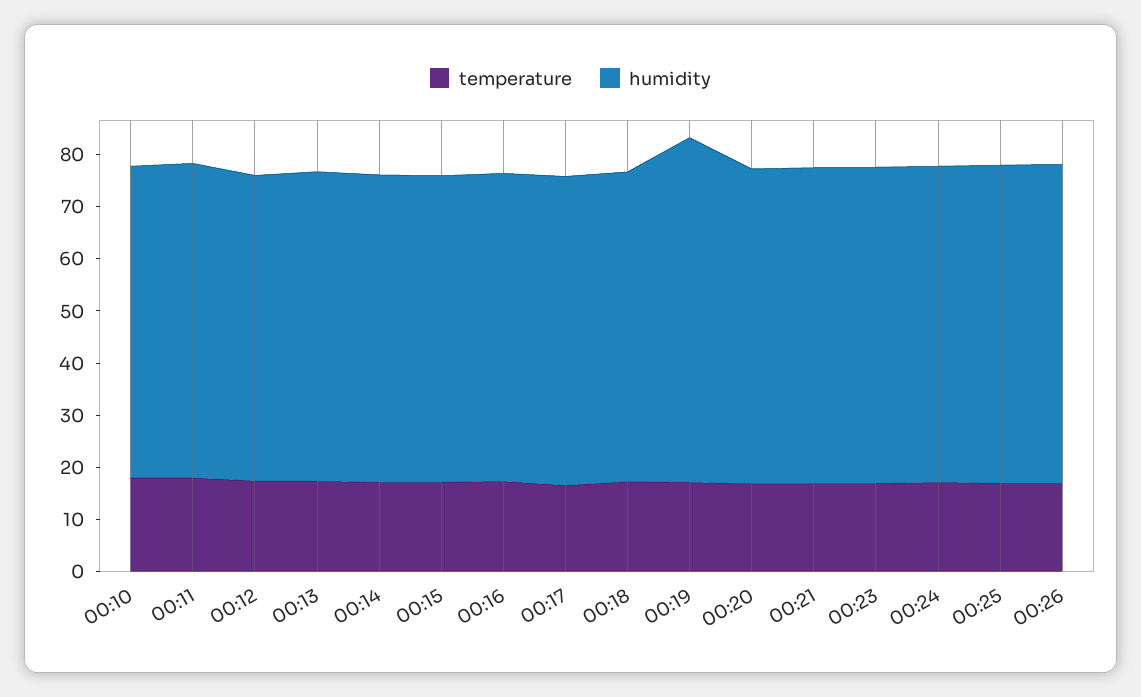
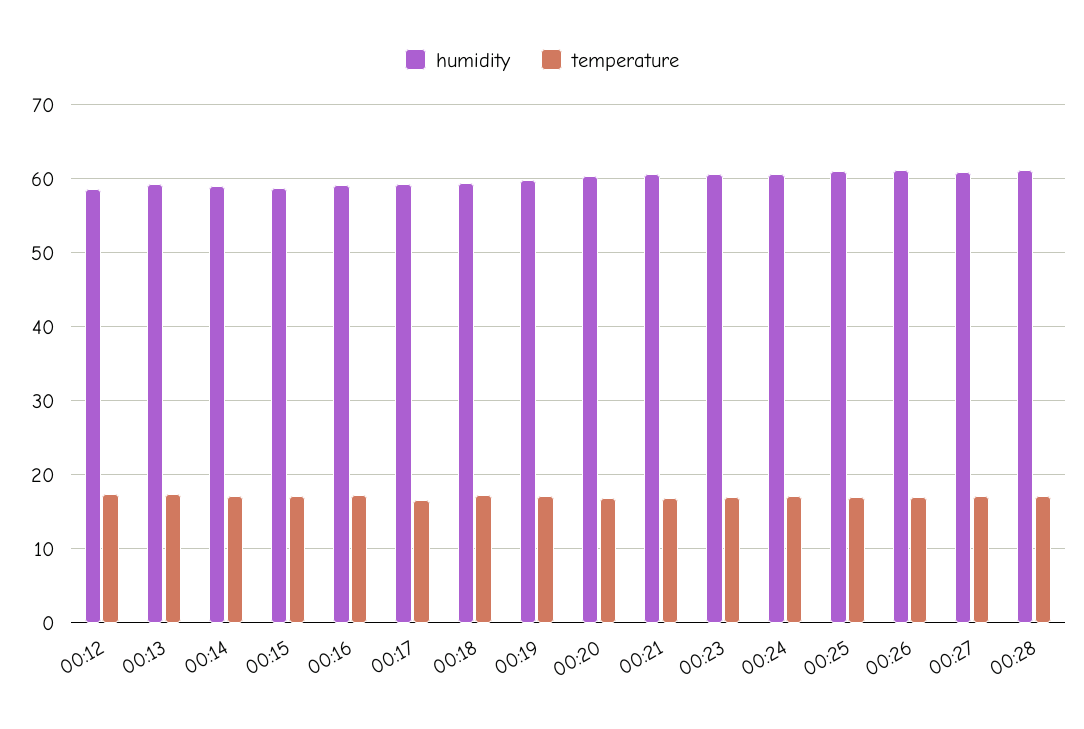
temperature, 00:10: 18 -> none
humidity, 00:10: 60 -> none
temperature, 00:11: 18 -> none
humidity, 00:11: 60 -> none
humidity, 00:19: 66 -> 60
humidity, 00:27: none -> 61
temperature, 00:27: none -> 17
humidity, 00:28: none -> 61
temperature, 00:28: none -> 17

